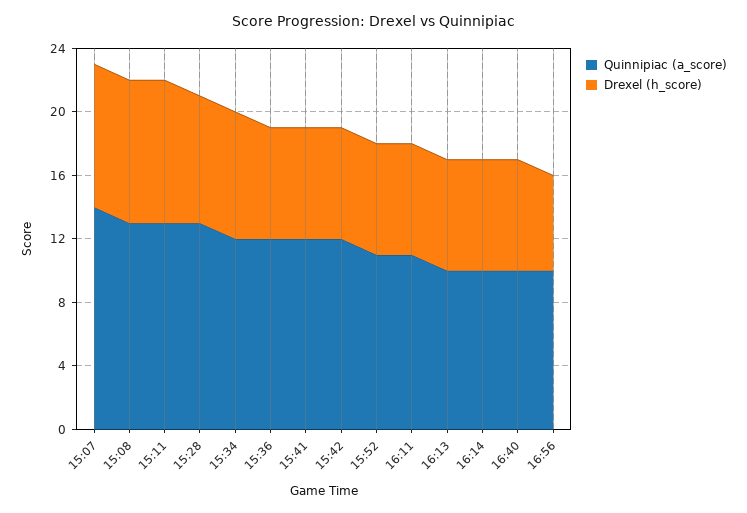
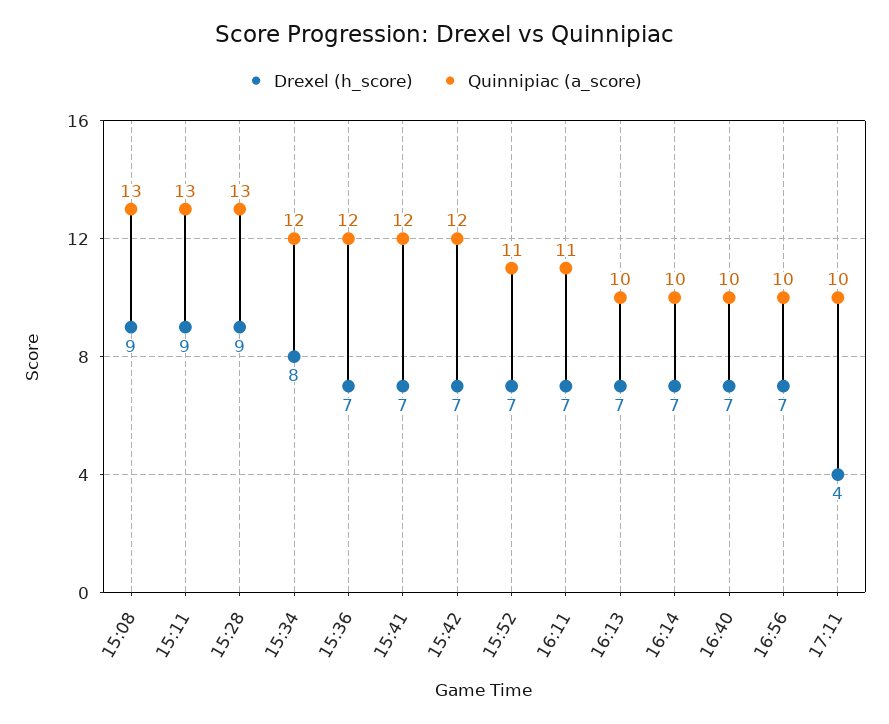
Quinnipiac (a_score), 15:07: 14 -> none
Drexel (h_score), 15:07: 9 -> none
Drexel (h_score), 15:28: 8 -> 9
Drexel (h_score), 16:56: 6 -> 7
Drexel (h_score), 17:11: none -> 4
Quinnipiac (a_score), 17:11: none -> 10

